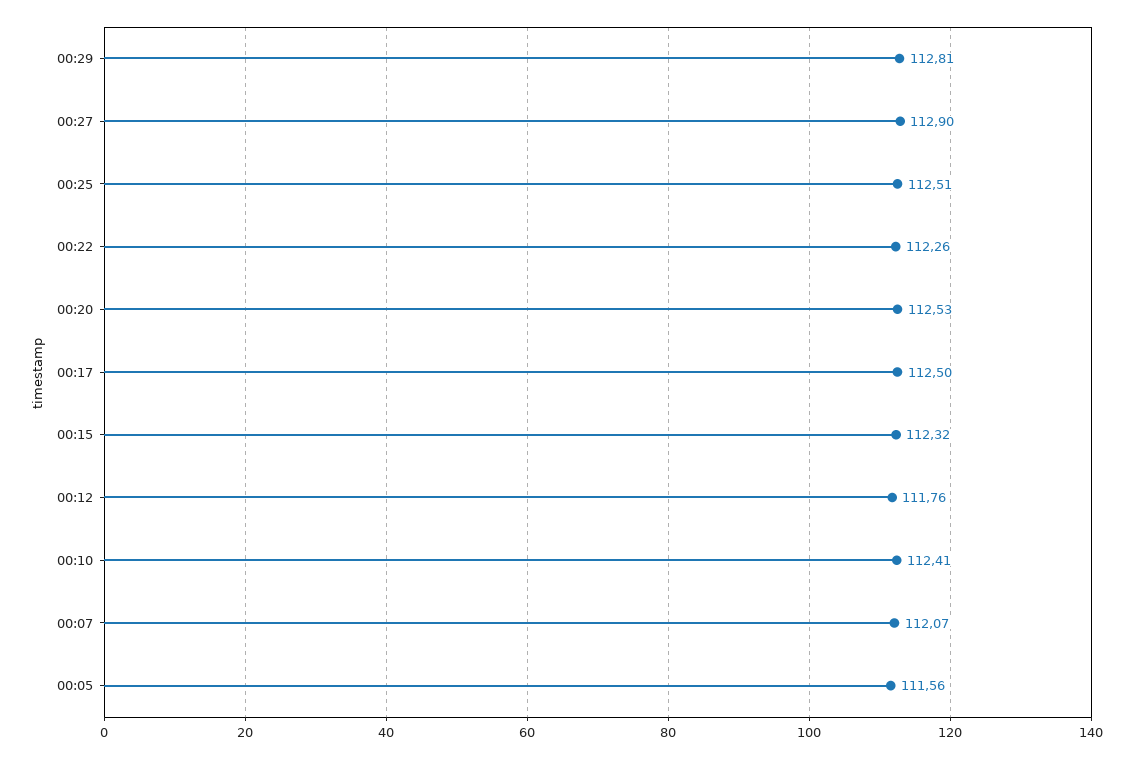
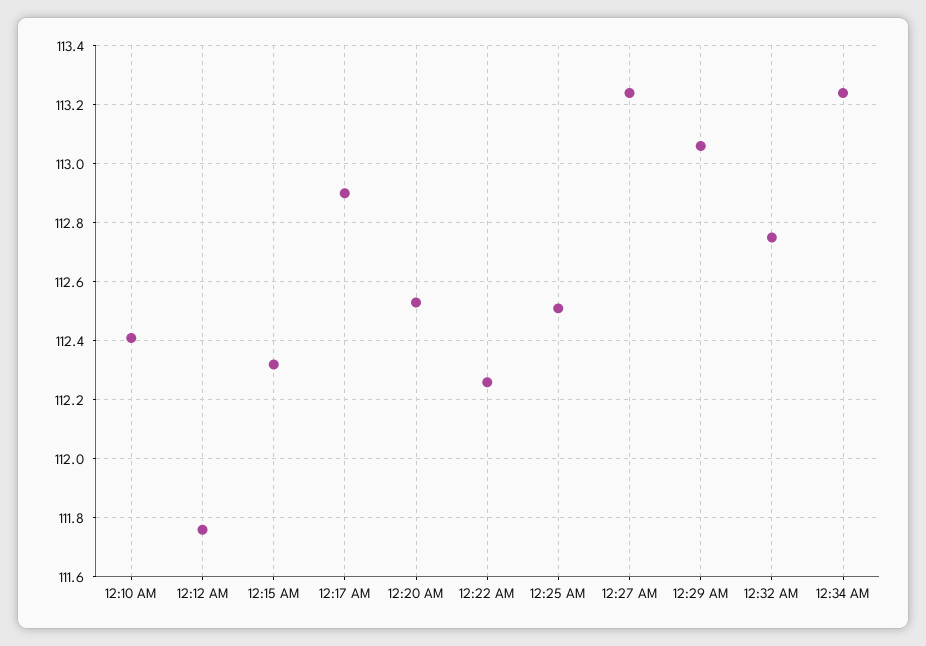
00:29: 112.81 -> 113.05
00:27: 112.9 -> 113.25
00:17: 112.5 -> 112.9
00:07: 112.07 -> none
00:05: 111.56 -> none
12:32 AM: none -> 112.75
12:34 AM: none -> 113.25

